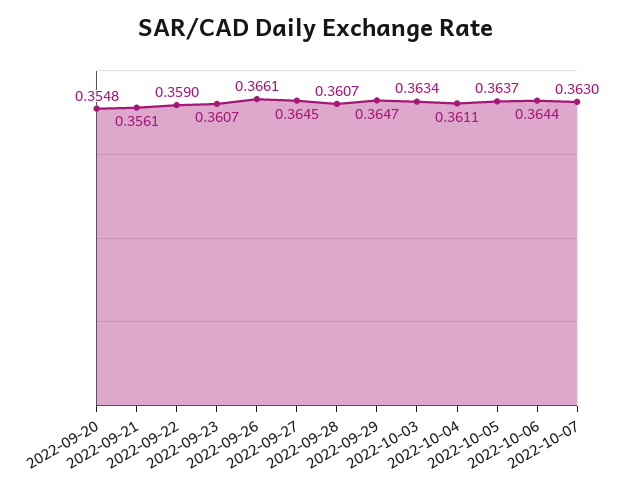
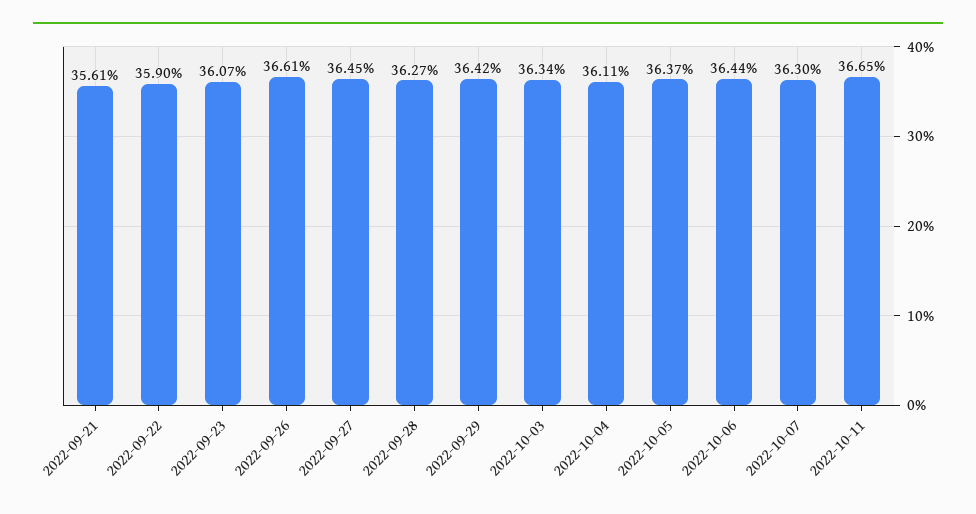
2022-09-20: 0.3548 -> none
2022-09-28: 0.3607 -> 0.3627
2022-09-29: 0.3647 -> 0.3642
2022-10-11: none -> 0.3665

